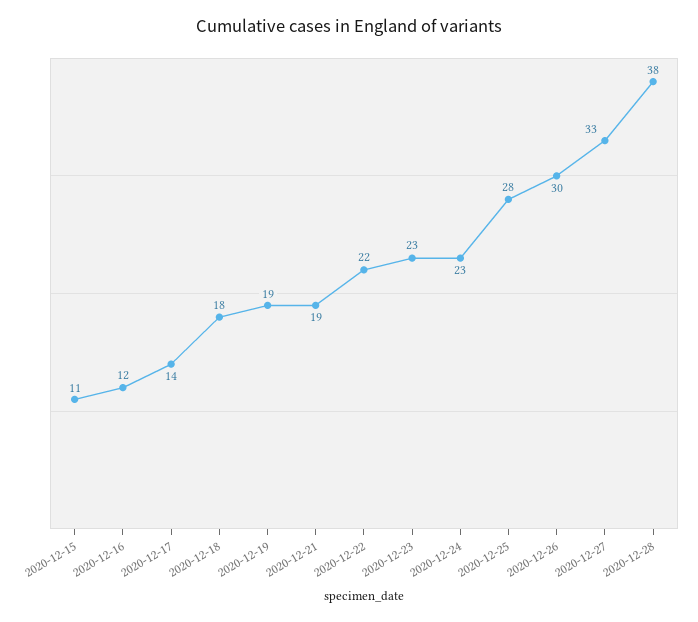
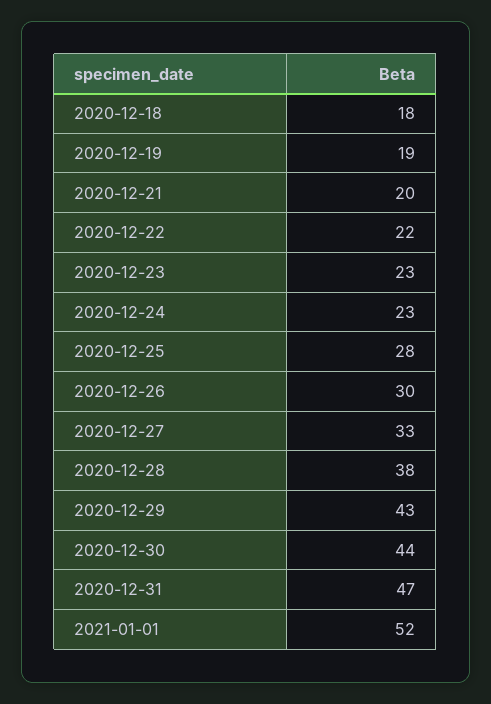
2020-12-15: 11 -> none
2020-12-16: 12 -> none
2020-12-17: 14 -> none
2020-12-21: 19 -> 20
2020-12-29: none -> 43
2020-12-30: none -> 44
2020-12-31: none -> 47
2021-01-01: none -> 52

